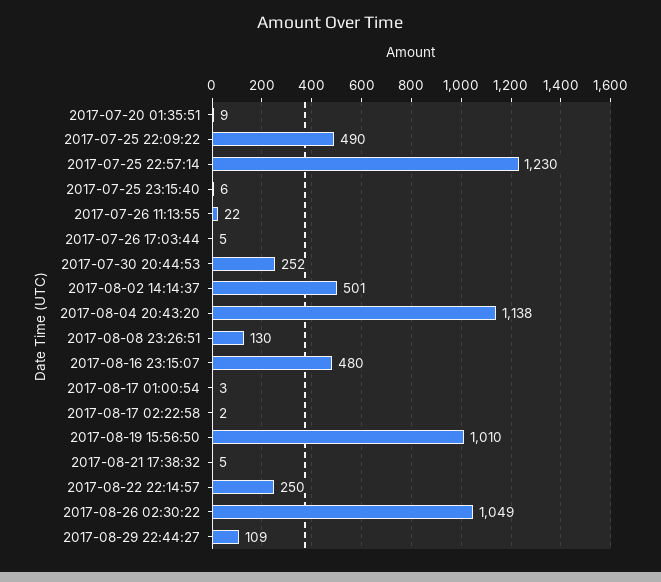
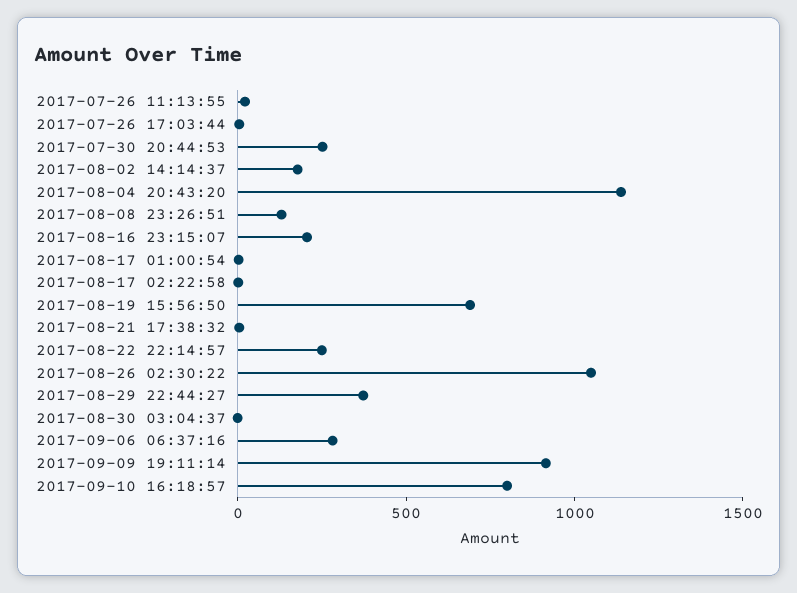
2017-07-20 01:35:51: 9 -> none
2017-07-25 22:09:22: 490 -> none
2017-07-25 22:57:14: 1230 -> none
2017-07-25 23:15:40: 6 -> none
2017-08-02 14:14:37: 501 -> 200
2017-08-16 23:15:07: 480 -> 200
2017-08-19 15:56:50: 1010 -> 700
2017-08-29 22:44:27: 109 -> 400
2017-08-30 03:04:37: none -> 0
2017-09-06 06:37:16: none -> 300
2017-09-09 19:11:14: none -> 900
2017-09-10 16:18:57: none -> 800

